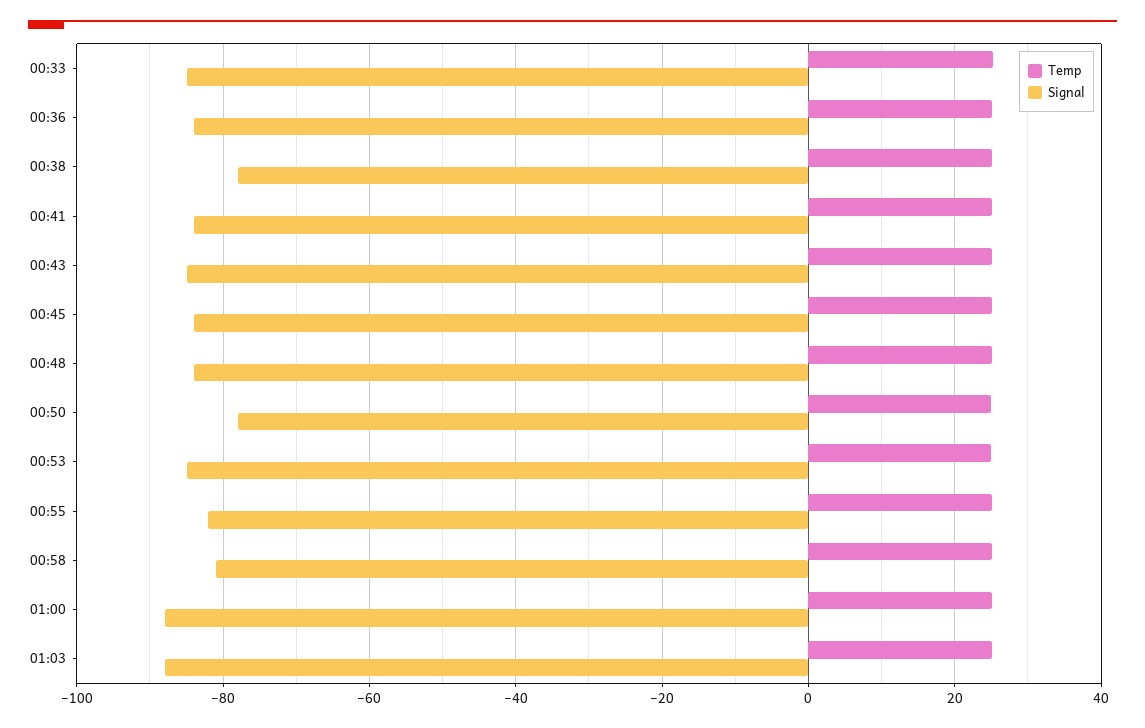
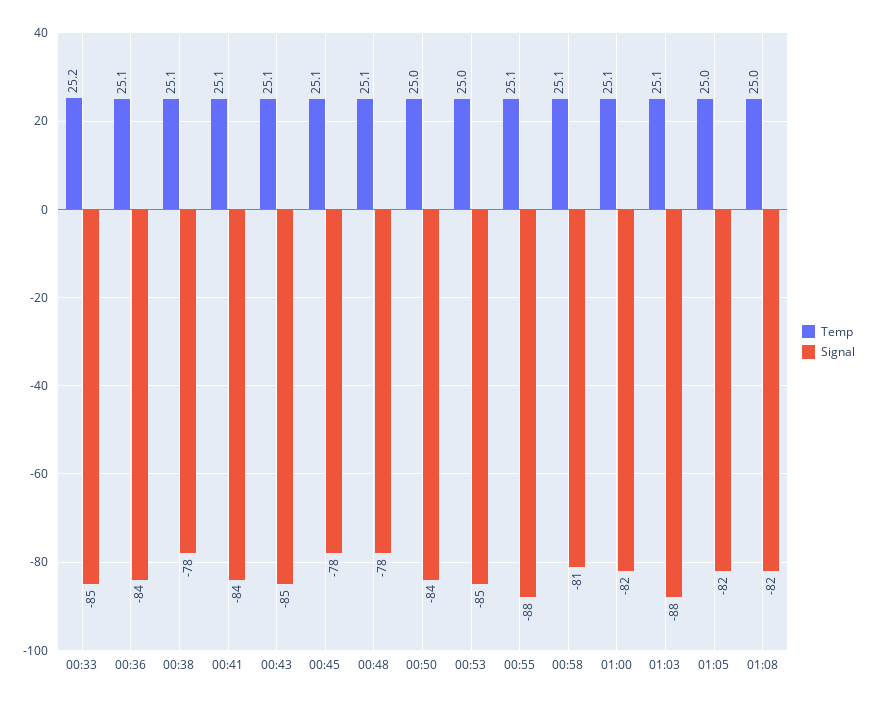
Signal, 00:45: -84 -> -78
Signal, 00:48: -84 -> -78
Signal, 00:50: -78 -> -84
Signal, 00:55: -82 -> -88
Signal, 01:00: -88 -> -82
Temp, 01:05: none -> 25
Signal, 01:05: none -> -82
Temp, 01:08: none -> 25
Signal, 01:08: none -> -82

